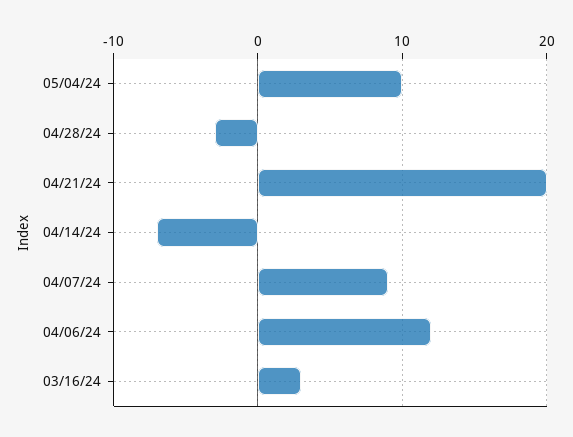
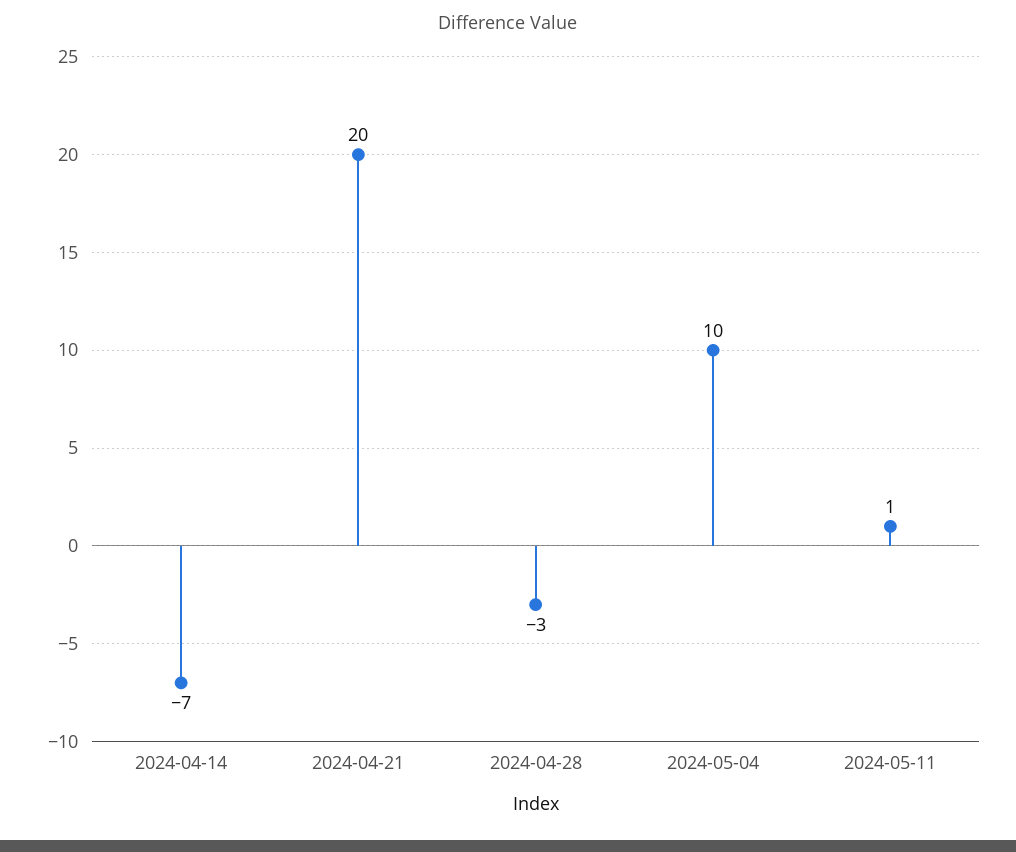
04/07/24: 9 -> none
04/06/24: 12 -> none
03/16/24: 3 -> none
2024-05-11: none -> 1

